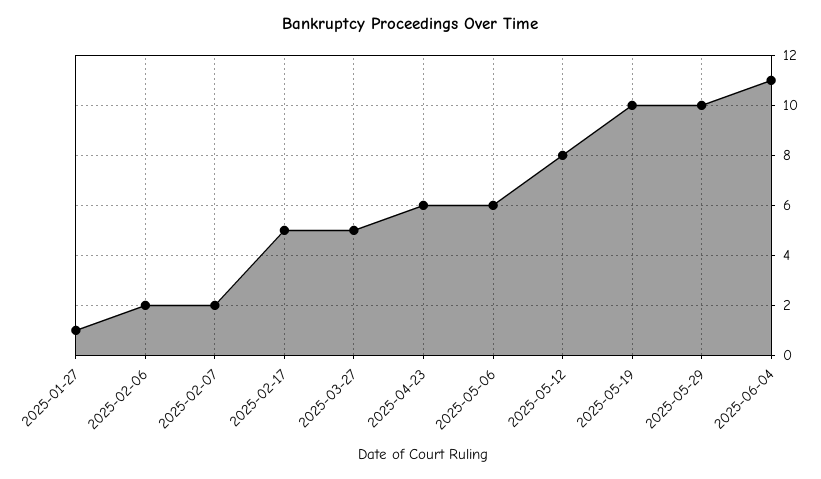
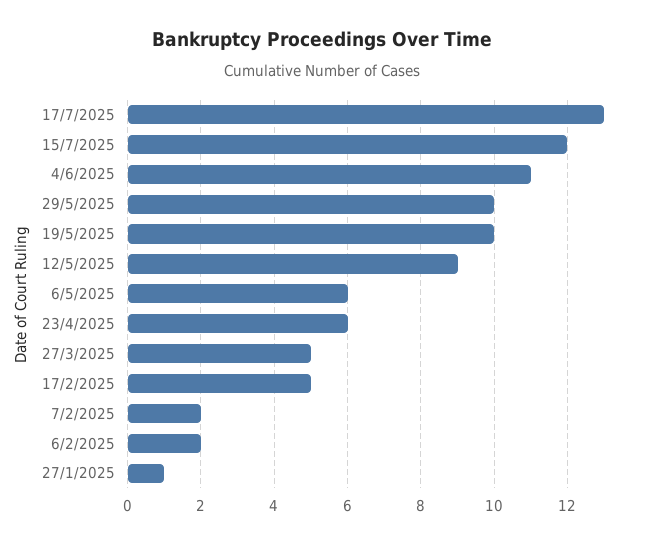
2025-05-12: 8 -> 9
17/7/2025: none -> 13
15/7/2025: none -> 12

